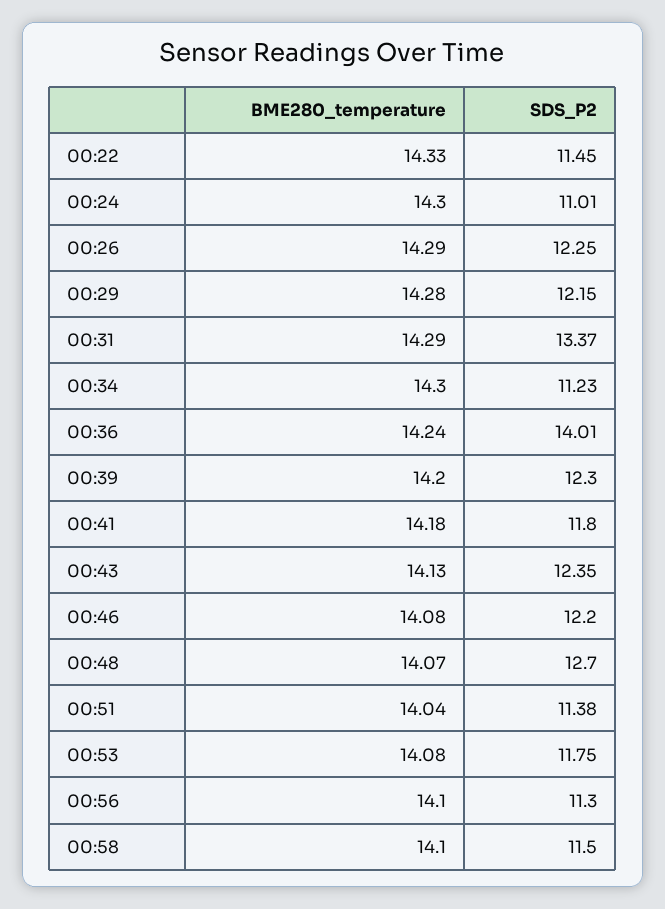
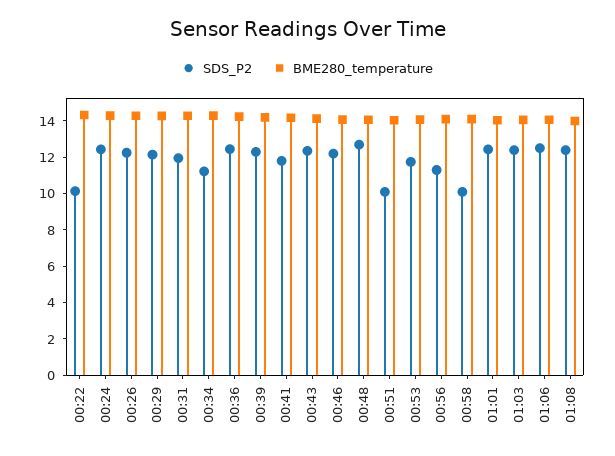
SDS_P2, 00:22: 11.45 -> 10
SDS_P2, 00:24: 11.01 -> 12.5
SDS_P2, 00:31: 13.37 -> 12
SDS_P2, 00:36: 14.01 -> 12.5
SDS_P2, 00:51: 11.38 -> 10
SDS_P2, 00:58: 11.5 -> 10
SDS_P2, 01:01: none -> 12.5
BME280_temperature, 01:01: none -> 14
SDS_P2, 01:03: none -> 12.5
BME280_temperature, 01:03: none -> 14
SDS_P2, 01:06: none -> 12.5
BME280_temperature, 01:06: none -> 14
SDS_P2, 01:08: none -> 12.5
BME280_temperature, 01:08: none -> 14

